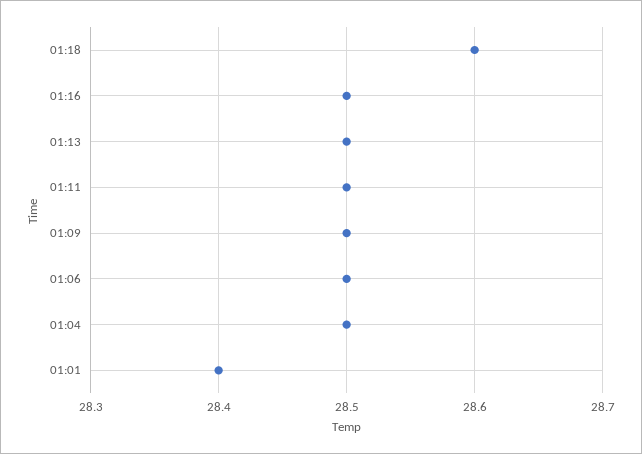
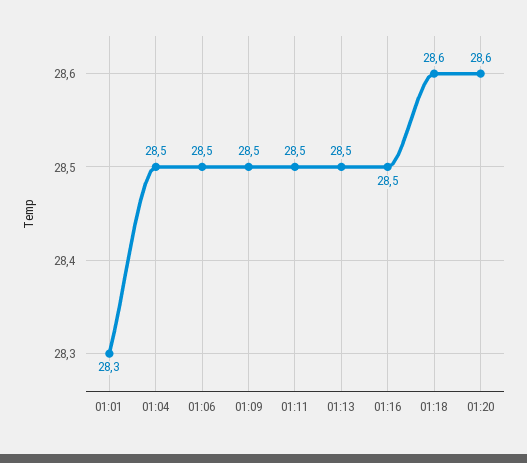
01:01: 28.4 -> 28.3
01:20: none -> 28.6

